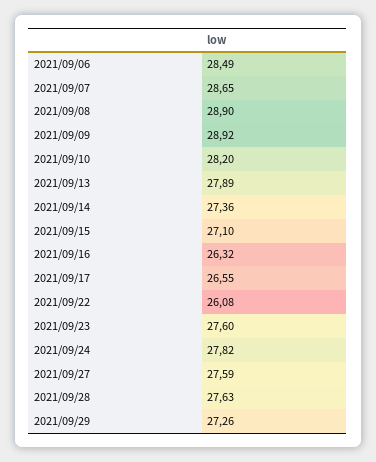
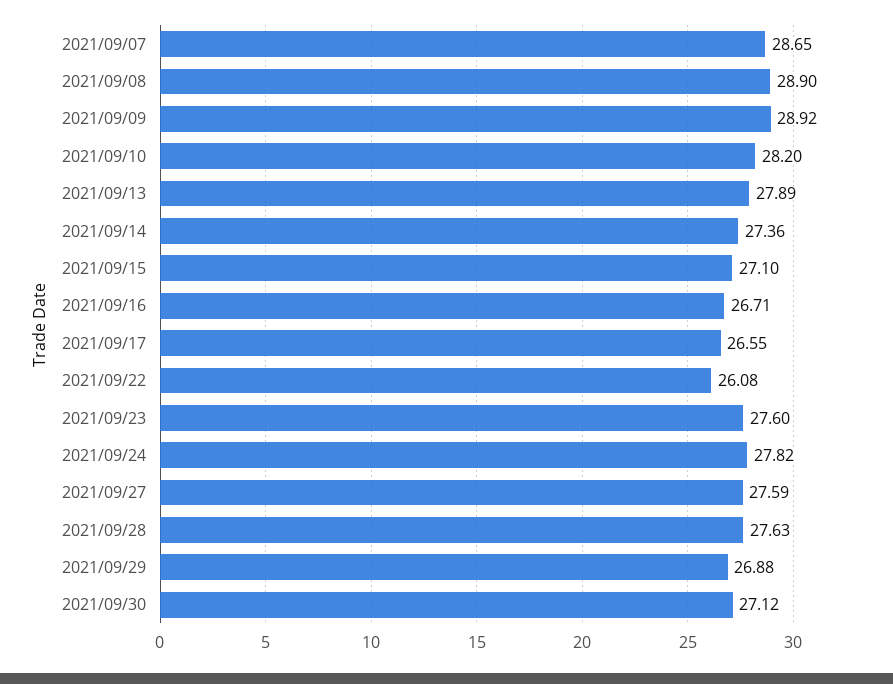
2021/09/06: 28.49 -> none
2021/09/16: 26.32 -> 26.71
2021/09/29: 27.26 -> 26.88
2021/09/30: none -> 27.12

